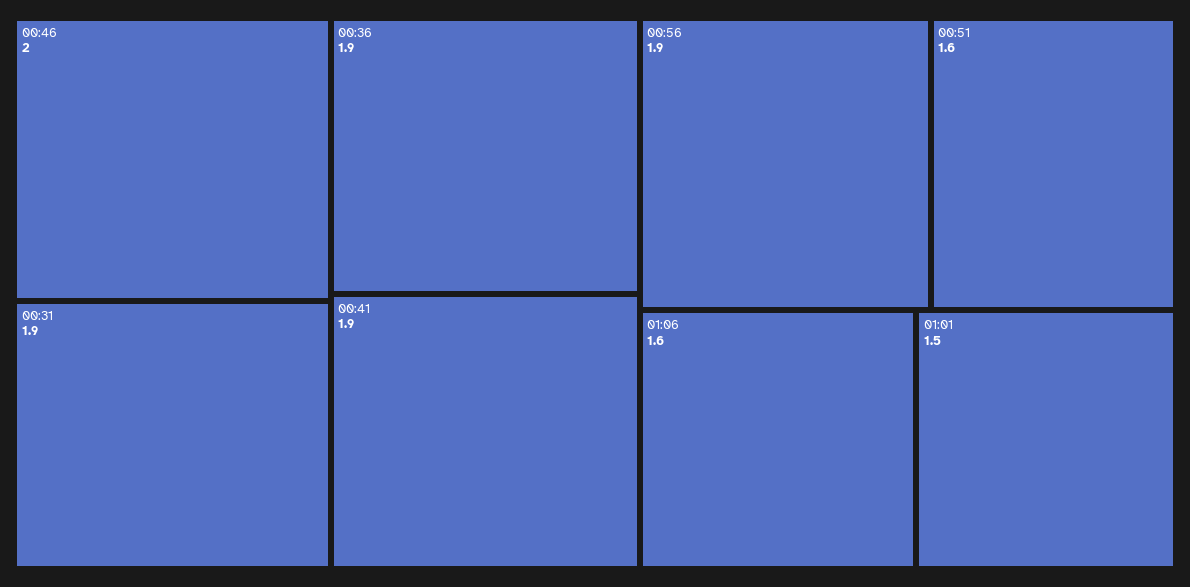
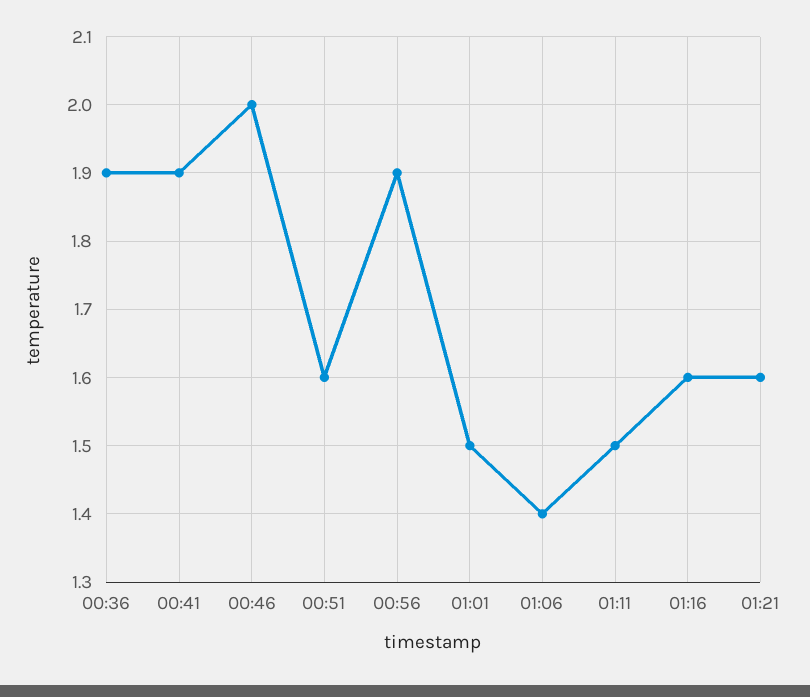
00:31: 1.9 -> none
01:06: 1.6 -> 1.4
01:11: none -> 1.5
01:16: none -> 1.6
01:21: none -> 1.6

